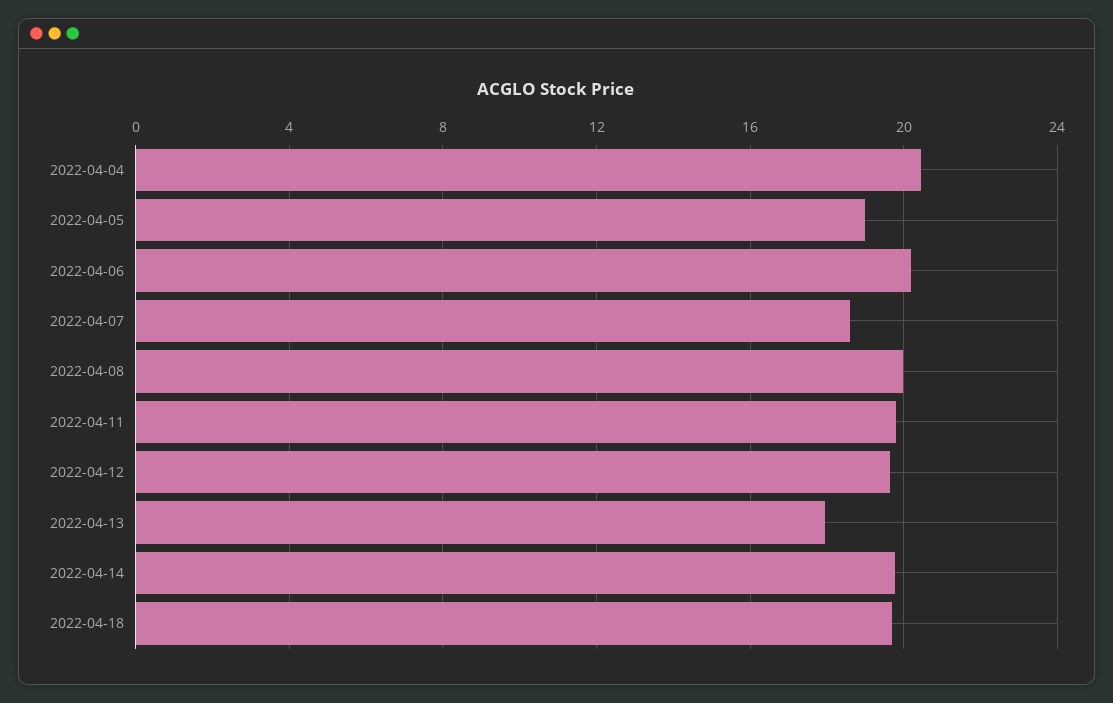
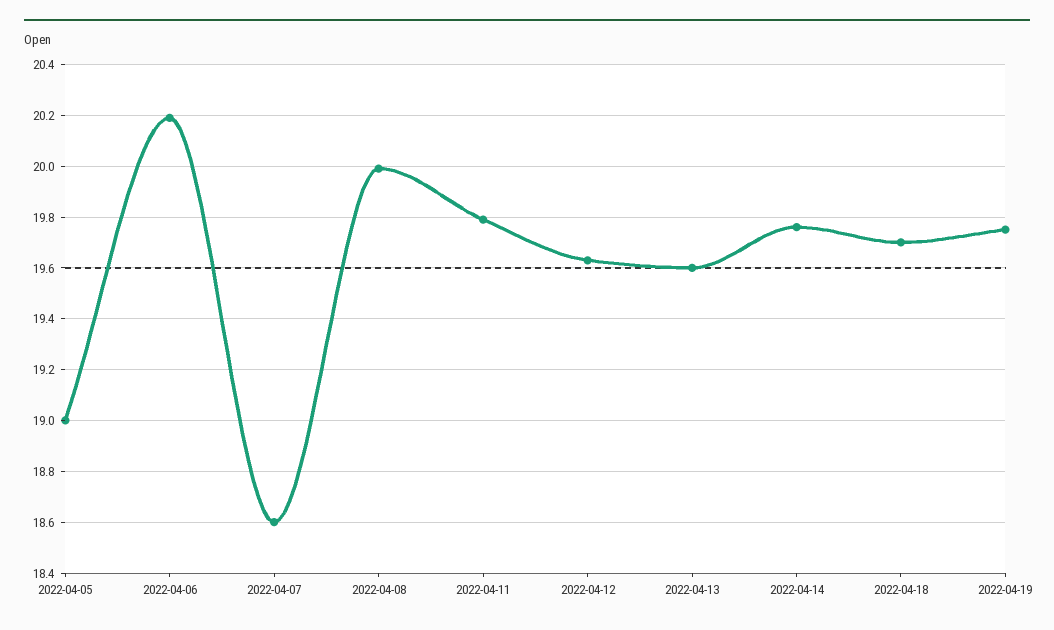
2022-04-04: 20.5 -> none
2022-04-13: 18 -> 19.6
2022-04-19: none -> 19.75

